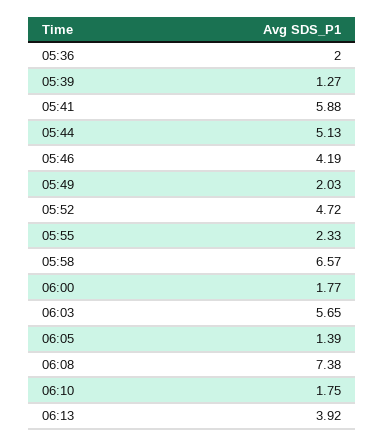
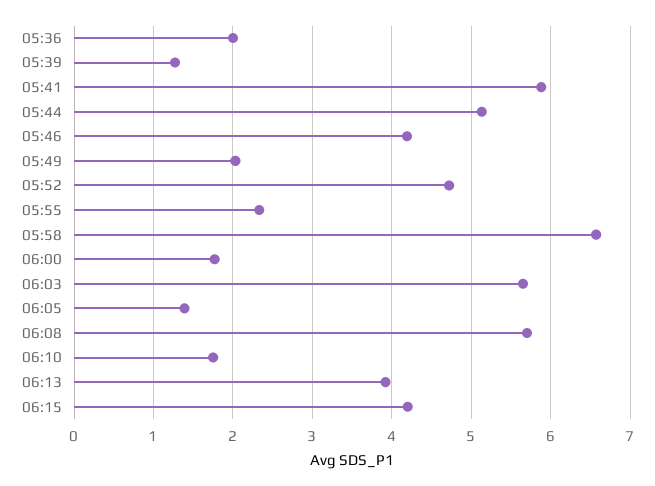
06:08: 7.38 -> 5.7
06:15: none -> 4.2

